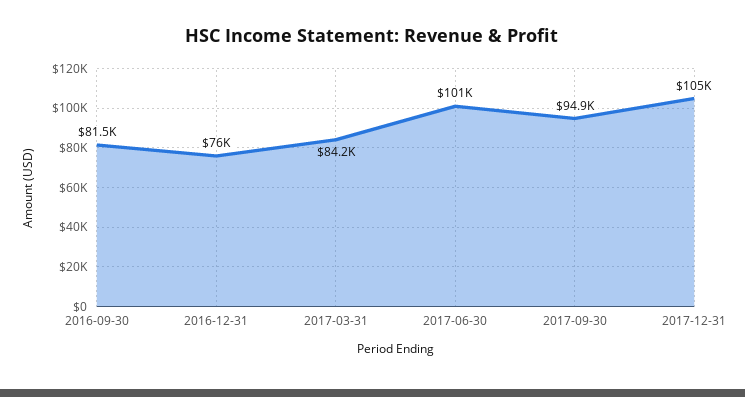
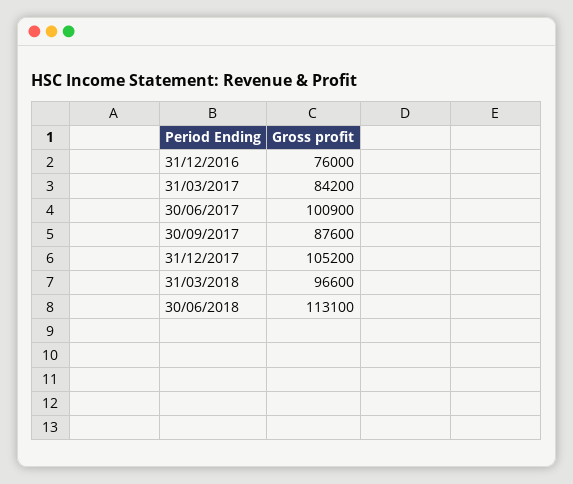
2016-09-30: 81500 -> none
2017-09-30: 94900 -> 87600
31/03/2018: none -> 96600
30/06/2018: none -> 113100

